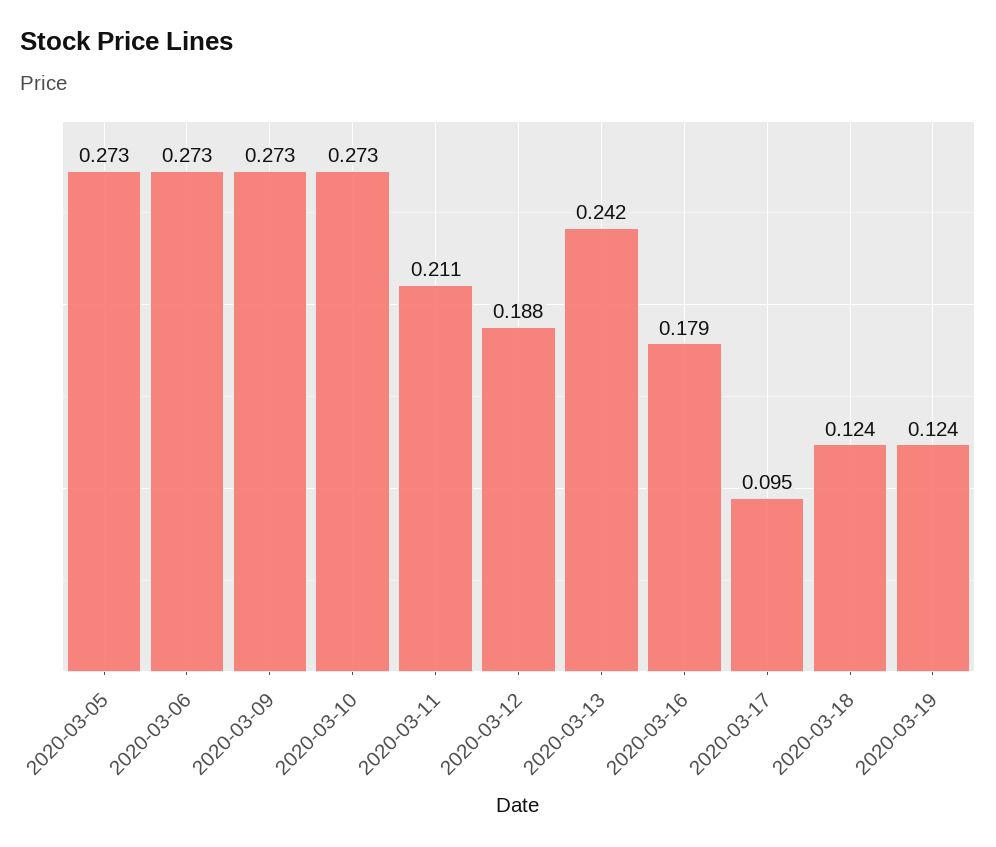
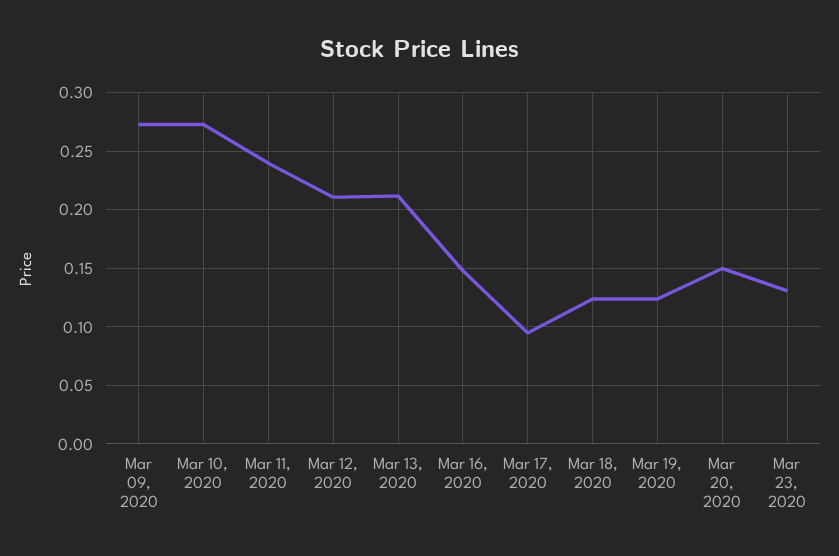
2020-03-05: 0.273 -> none
2020-03-06: 0.273 -> none
2020-03-11: 0.211 -> 0.24
2020-03-12: 0.188 -> 0.21
2020-03-13: 0.242 -> 0.21
2020-03-16: 0.179 -> 0.15
Mar 20, 2020: none -> 0.15
Mar 23, 2020: none -> 0.13

